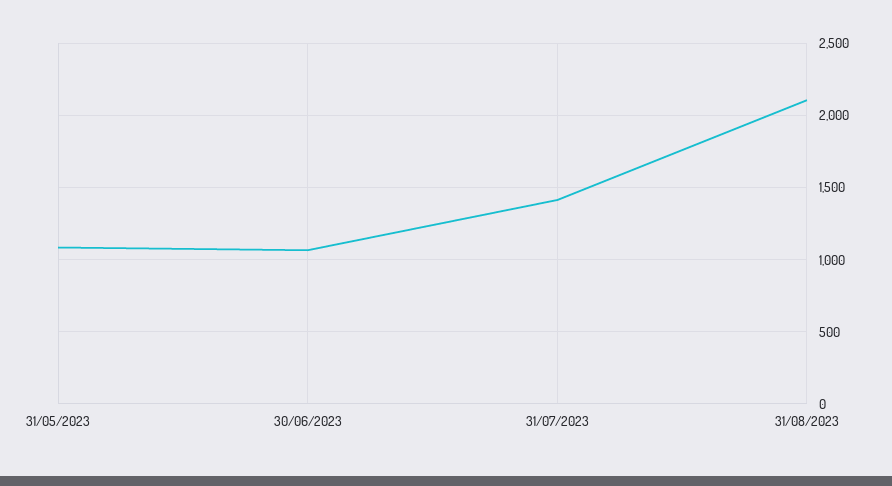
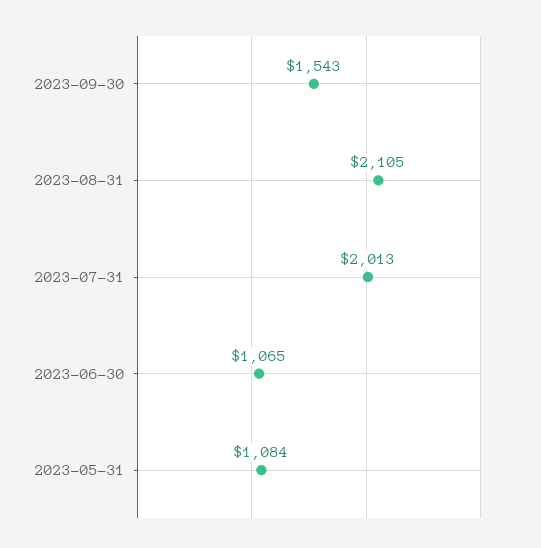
31/07/2023: 1400 -> 2013
2023-09-30: none -> 1543

